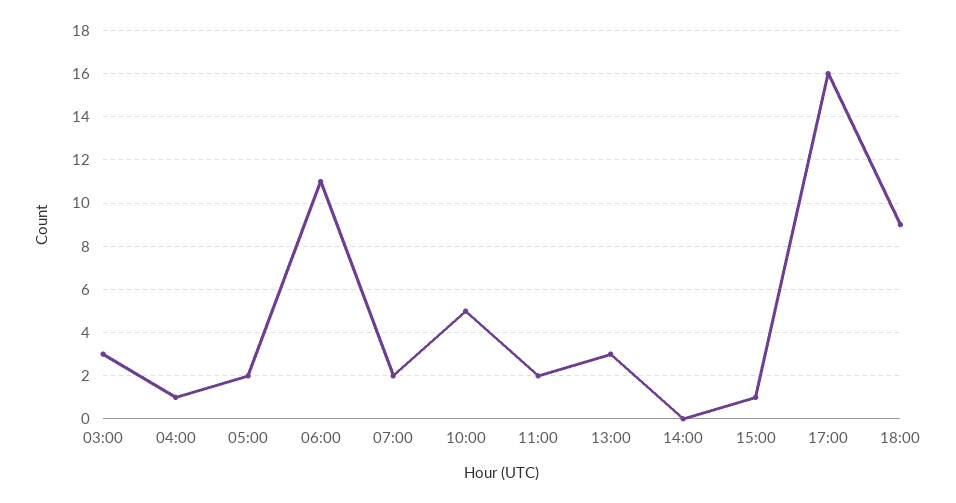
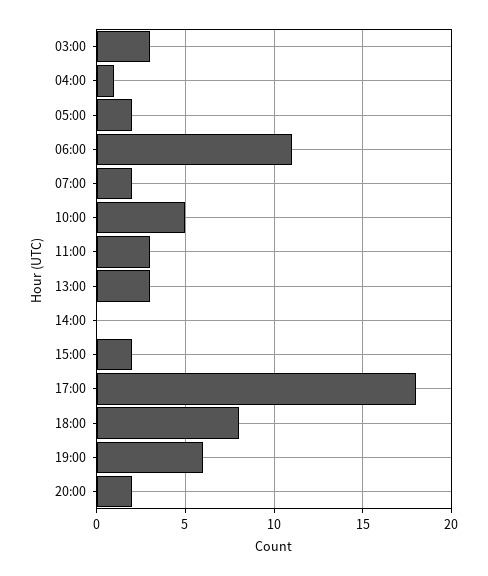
11:00: 2 -> 3
15:00: 1 -> 2
17:00: 16 -> 18
18:00: 9 -> 8
19:00: none -> 6
20:00: none -> 2

